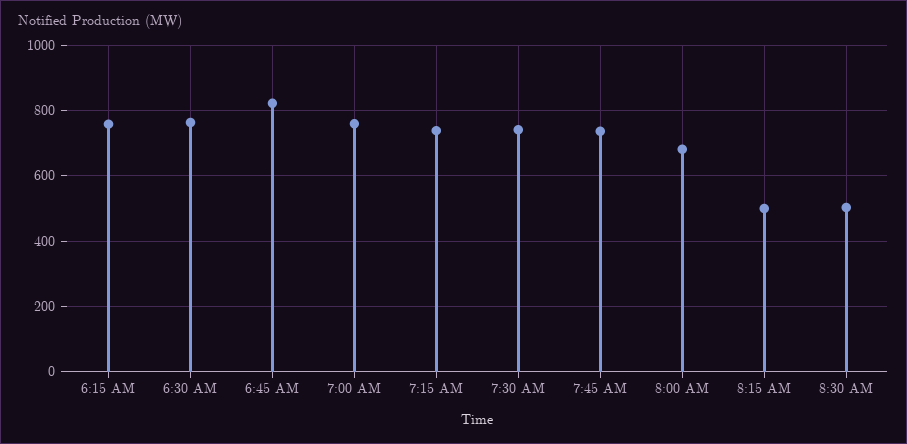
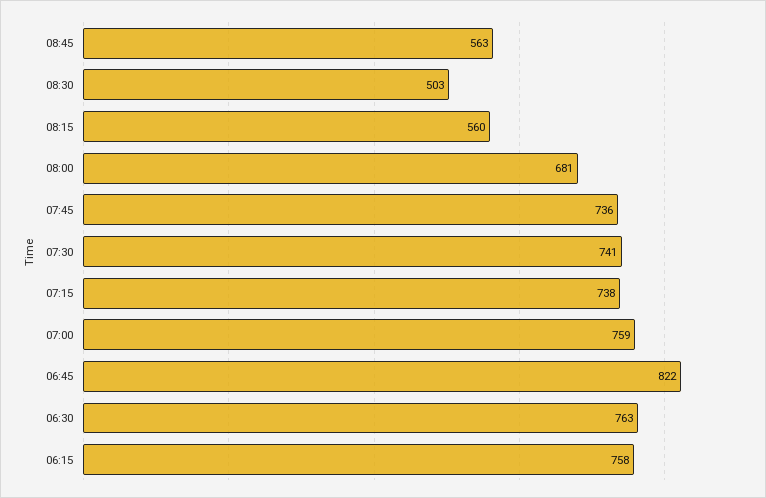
8:15 AM: 500 -> 560
08:45: none -> 563

